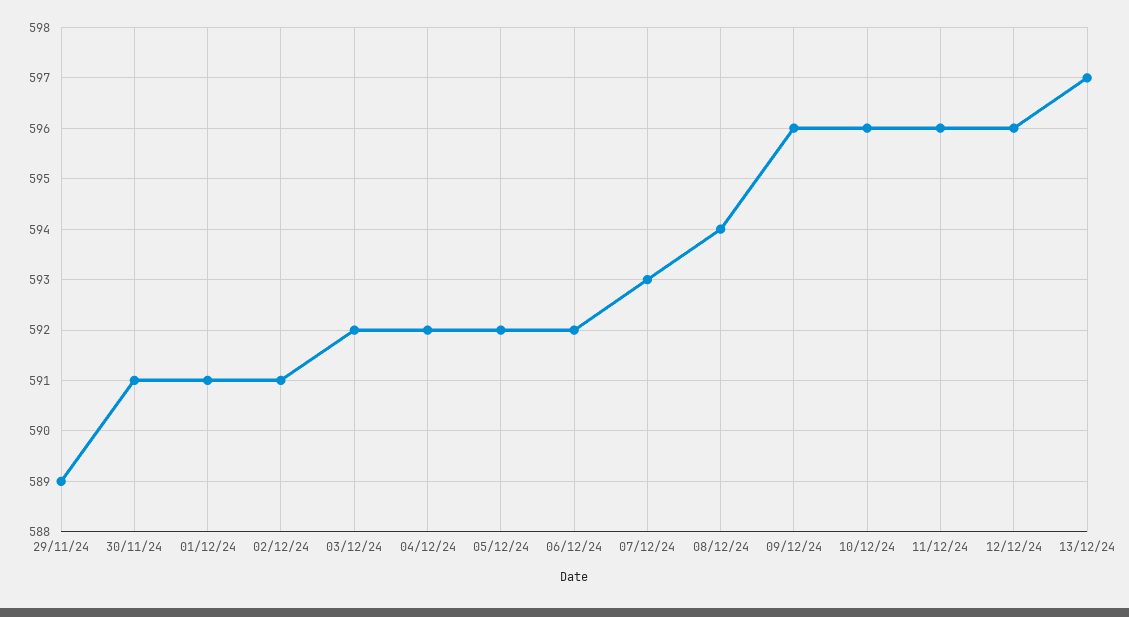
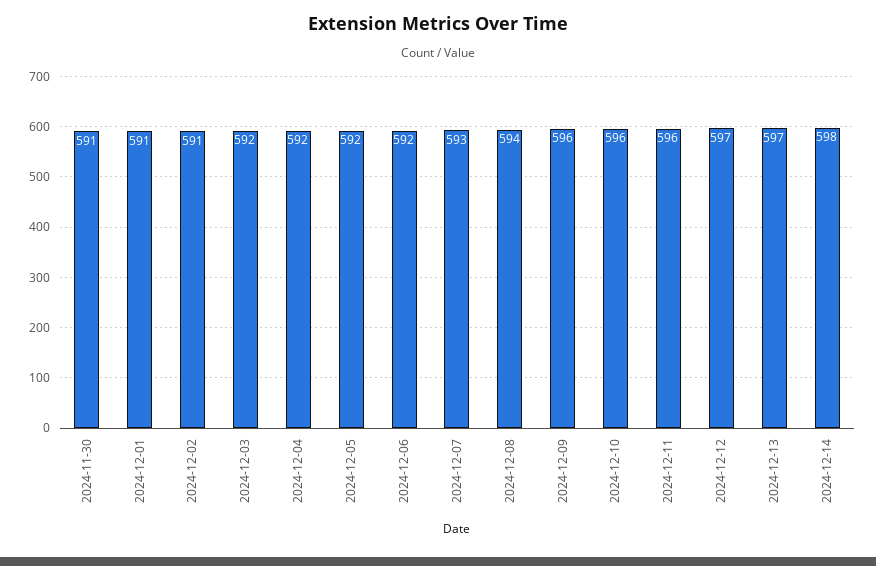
29/11/24: 589 -> none
12/12/24: 596 -> 597
2024-12-14: none -> 598

